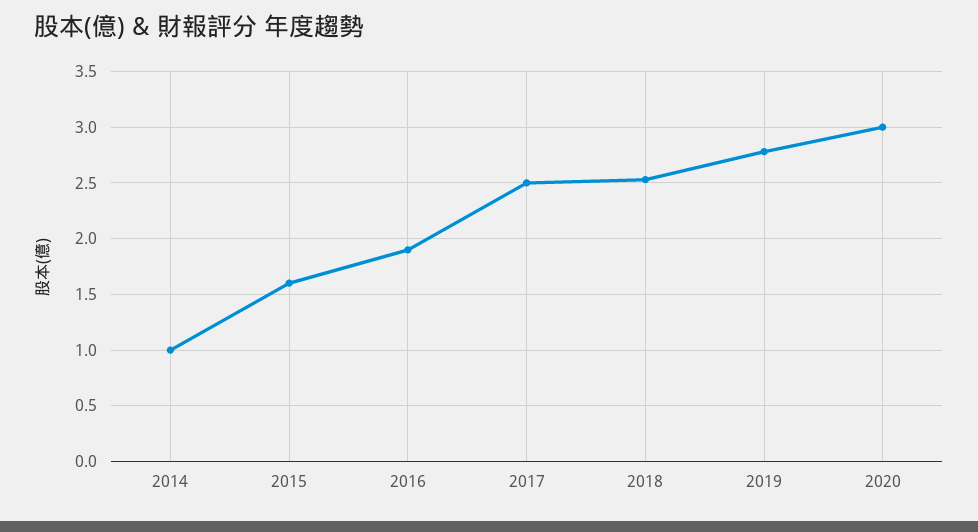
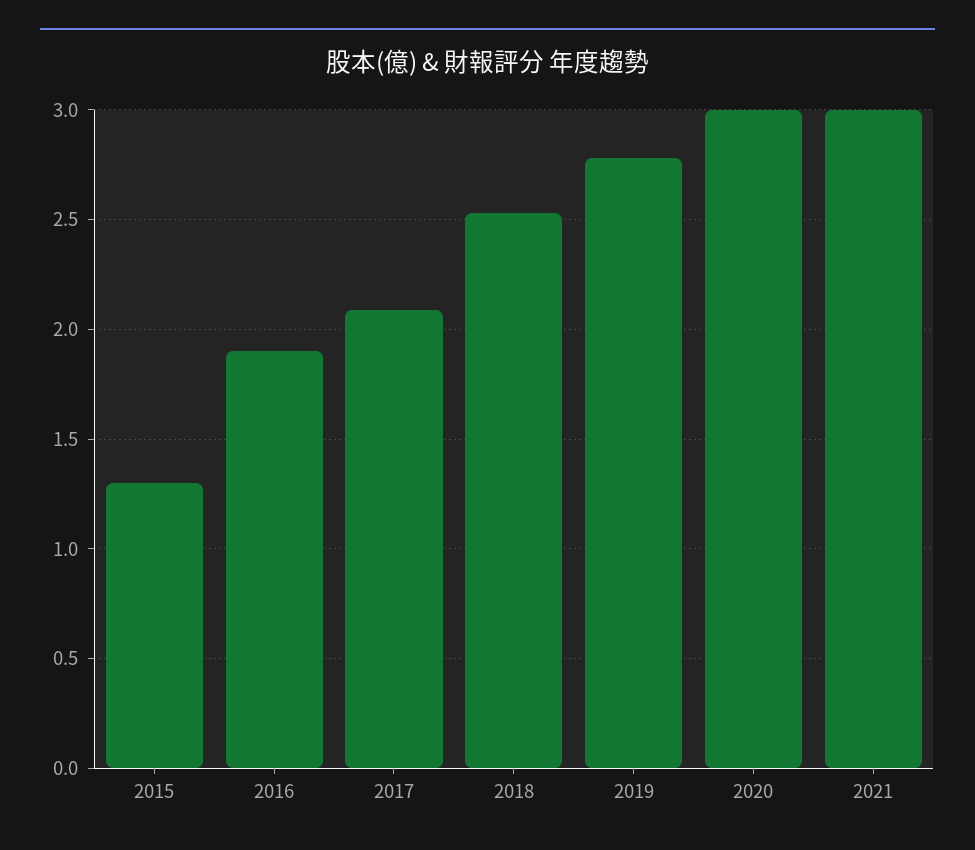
2014: 1 -> none
2015: 1.6 -> 1.3
2017: 2.5 -> 2.1
2021: none -> 3

